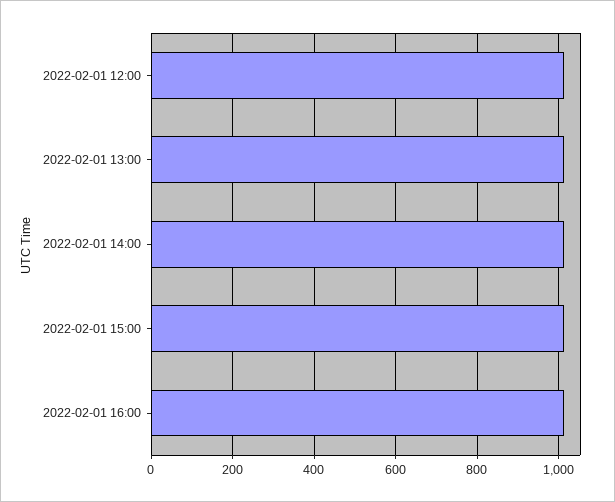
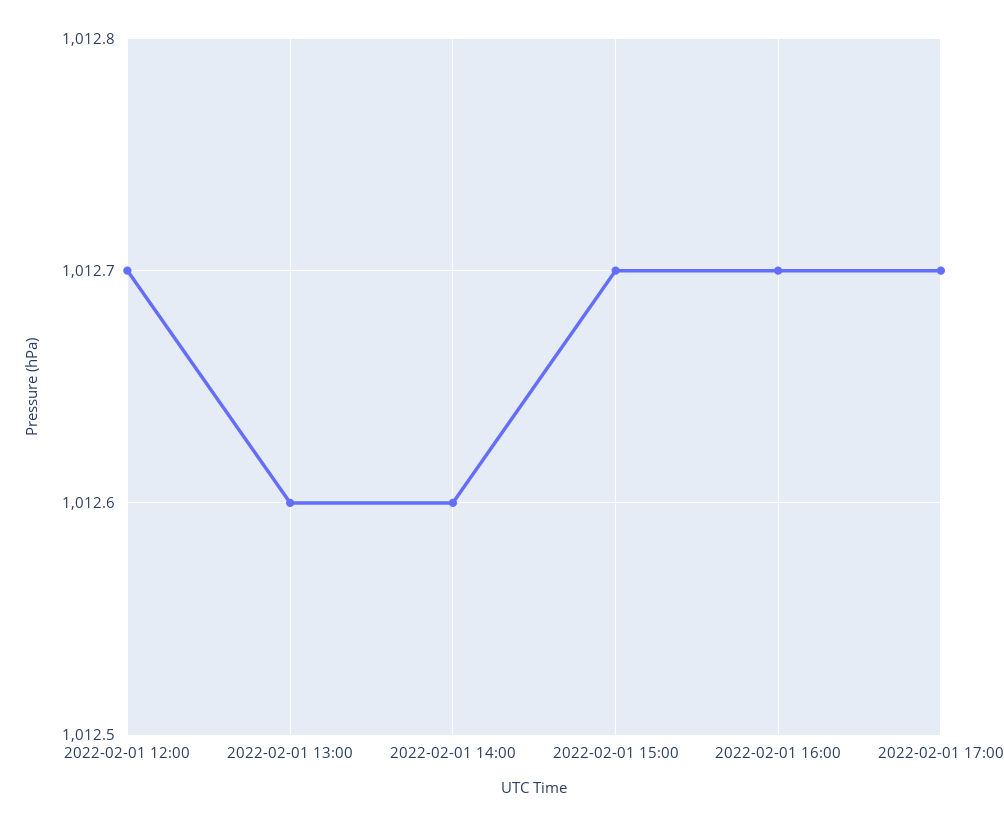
2022-02-01 17:00: none -> 1012.7

